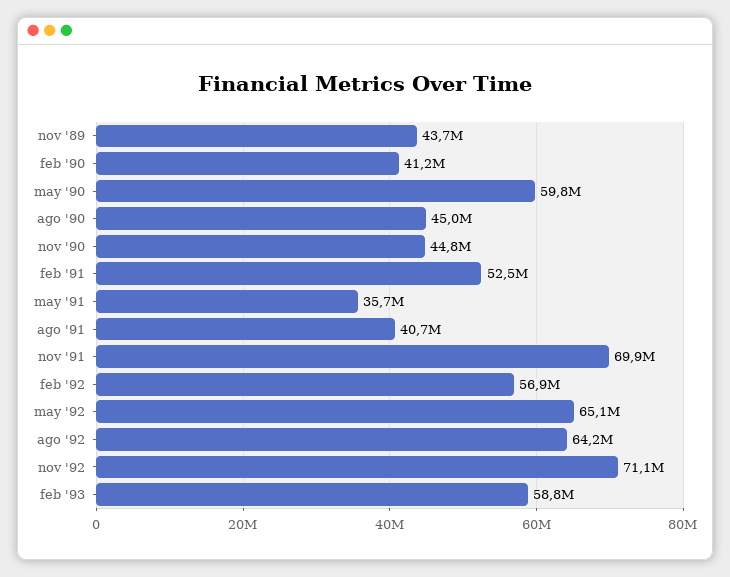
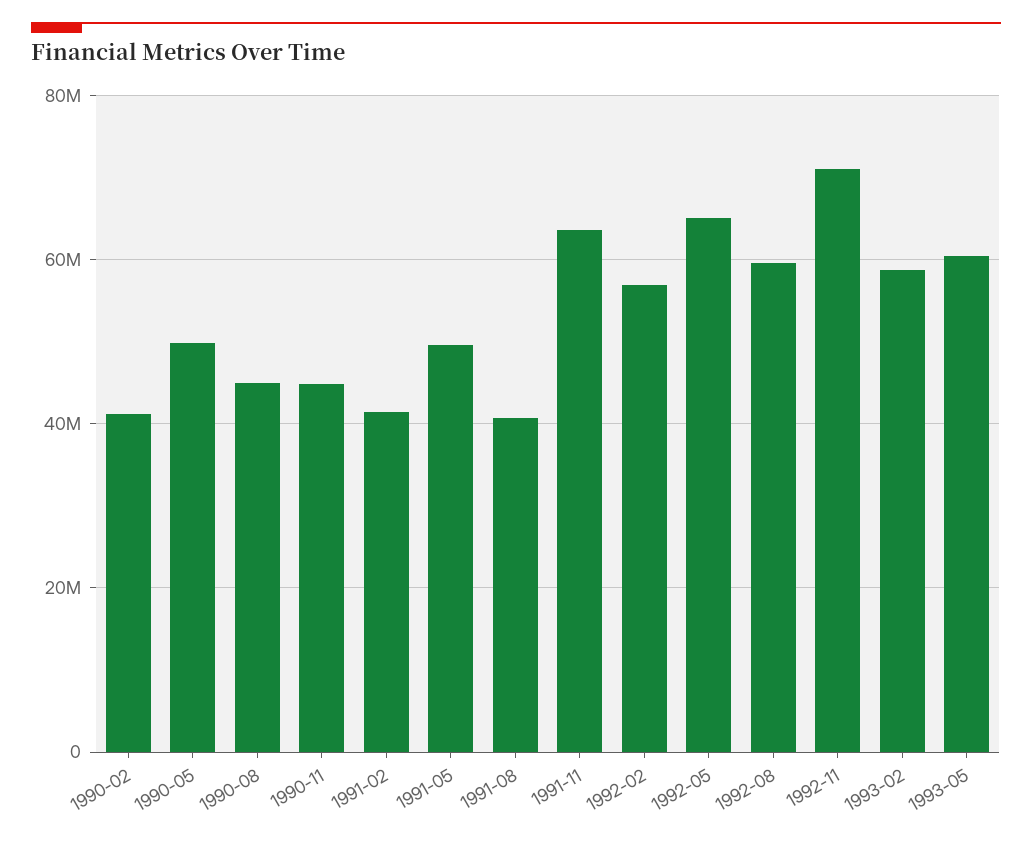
nov '89: 43700000 -> none
may '90: 59800000 -> 50000000
feb '91: 52500000 -> 42000000
may '91: 35700000 -> 50000000
nov '91: 69900000 -> 64000000
ago '92: 64200000 -> 60000000
1993-05: none -> 60000000

